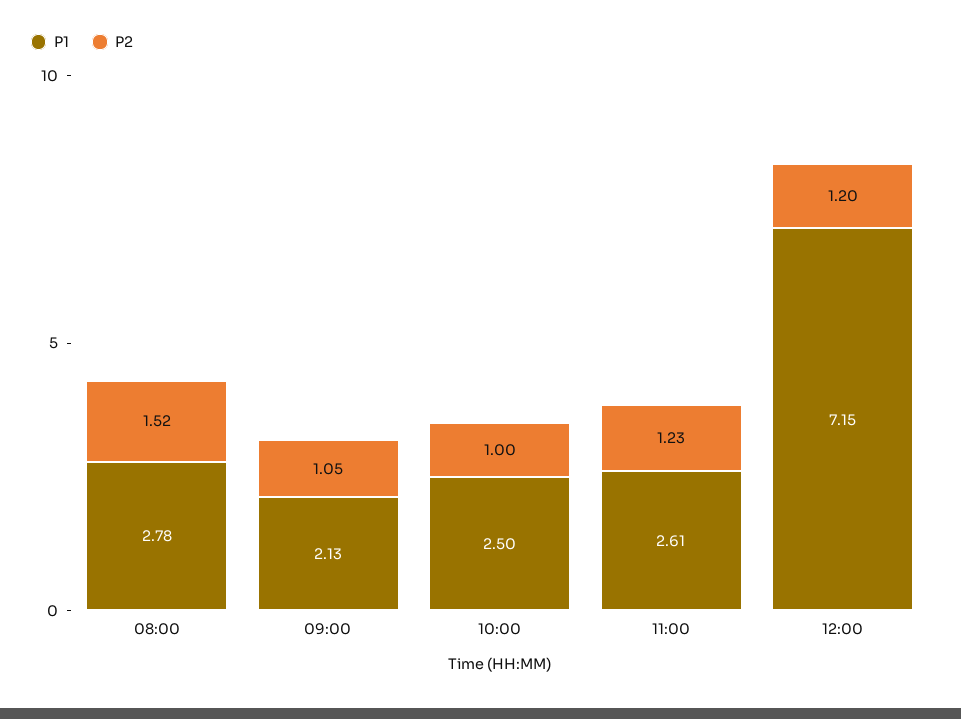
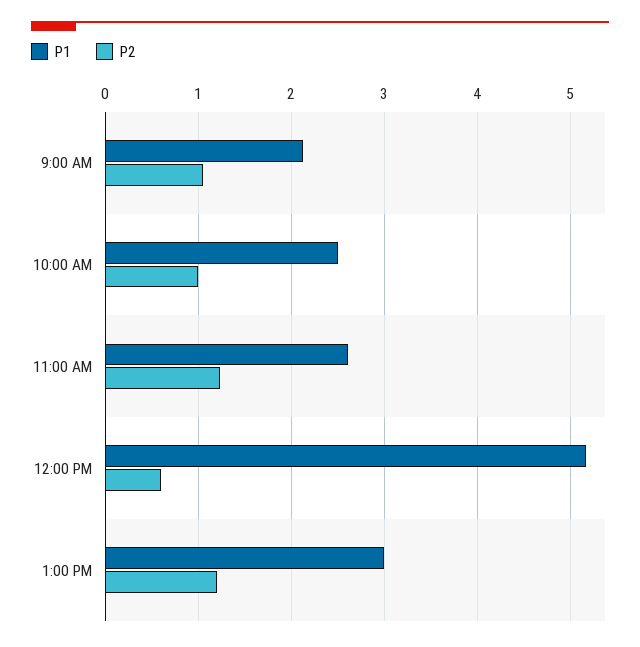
P1, 08:00: 2.78 -> none
P2, 08:00: 1.52 -> none
P1, 12:00: 7.15 -> 5.2
P2, 12:00: 1.2 -> 0.6
P1, 1:00 PM: none -> 3
P2, 1:00 PM: none -> 1.2

